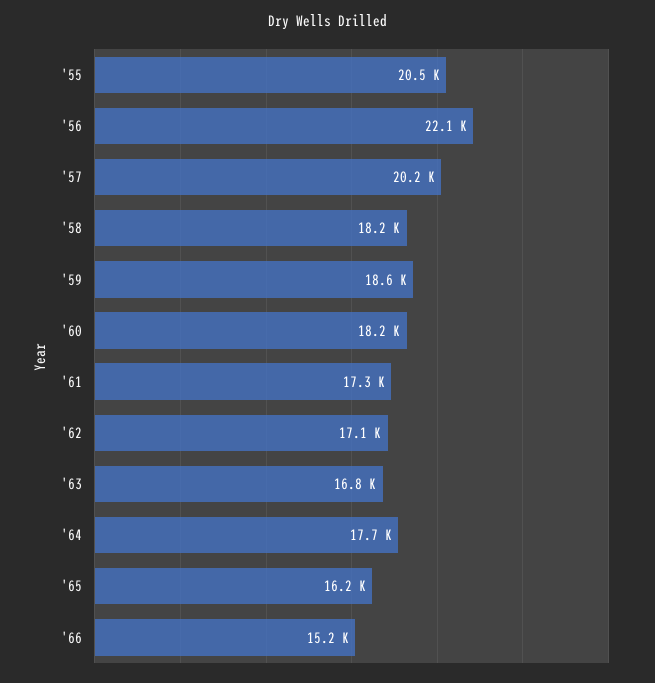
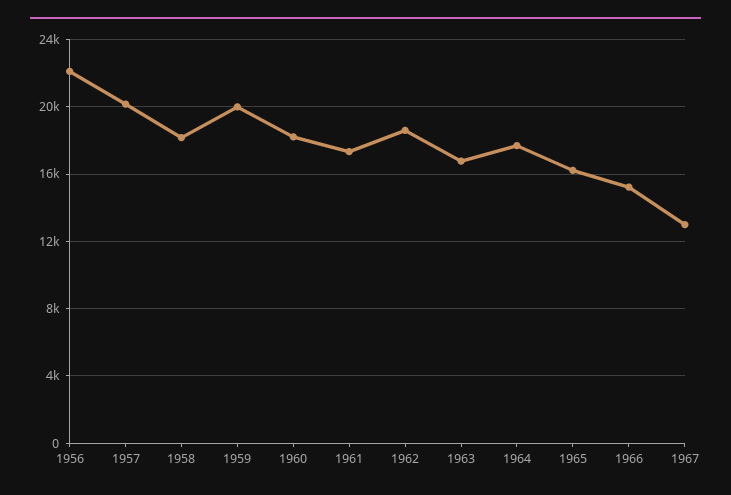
'55: 20500 -> none
'59: 18600 -> 20000
'62: 17100 -> 18500
1967: none -> 13000

